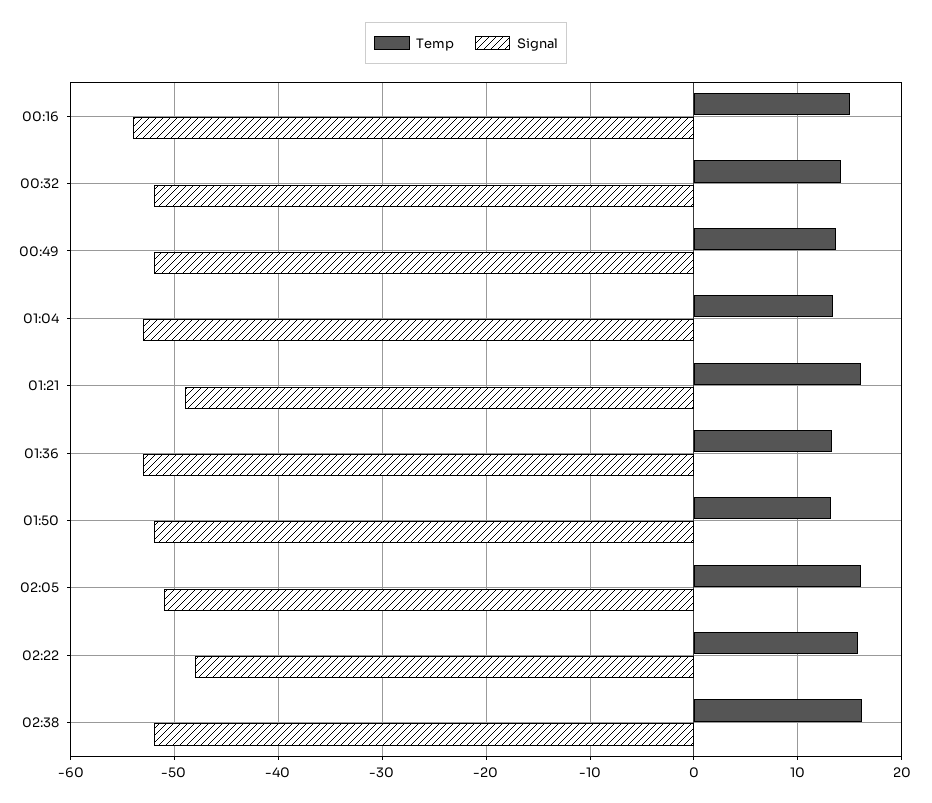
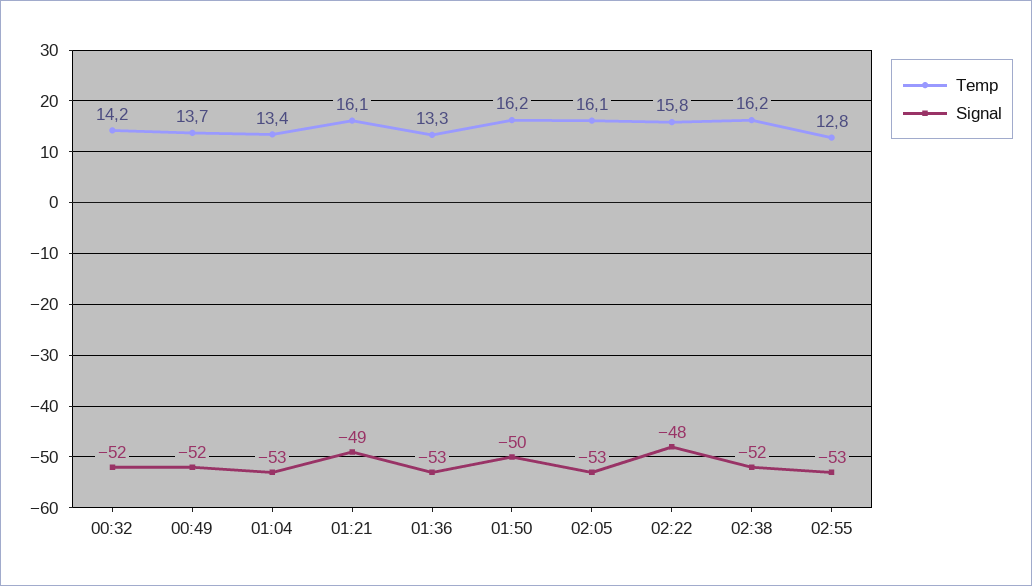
Temp, 00:16: 15 -> none
Signal, 00:16: -54 -> none
Temp, 01:50: 13 -> 16.2
Signal, 01:50: -52 -> -50
Signal, 02:05: -51 -> -53
Temp, 02:55: none -> 12.8
Signal, 02:55: none -> -53

